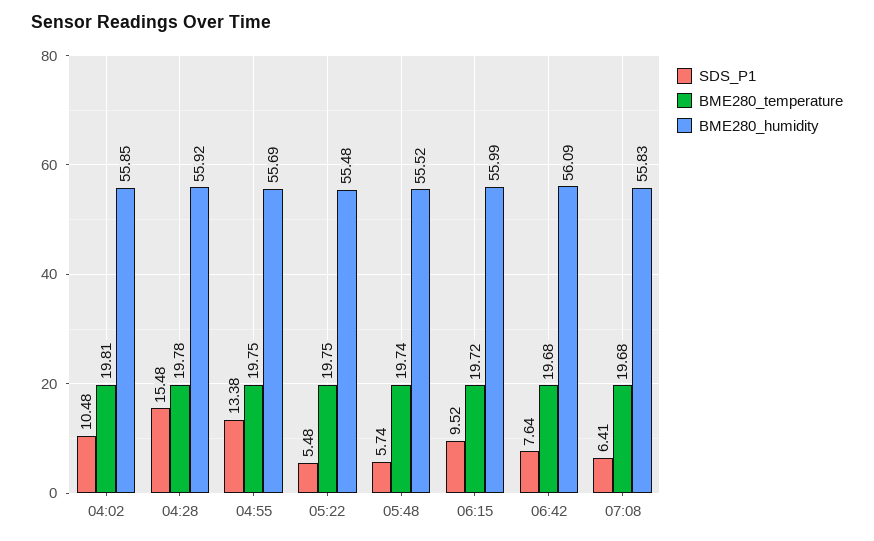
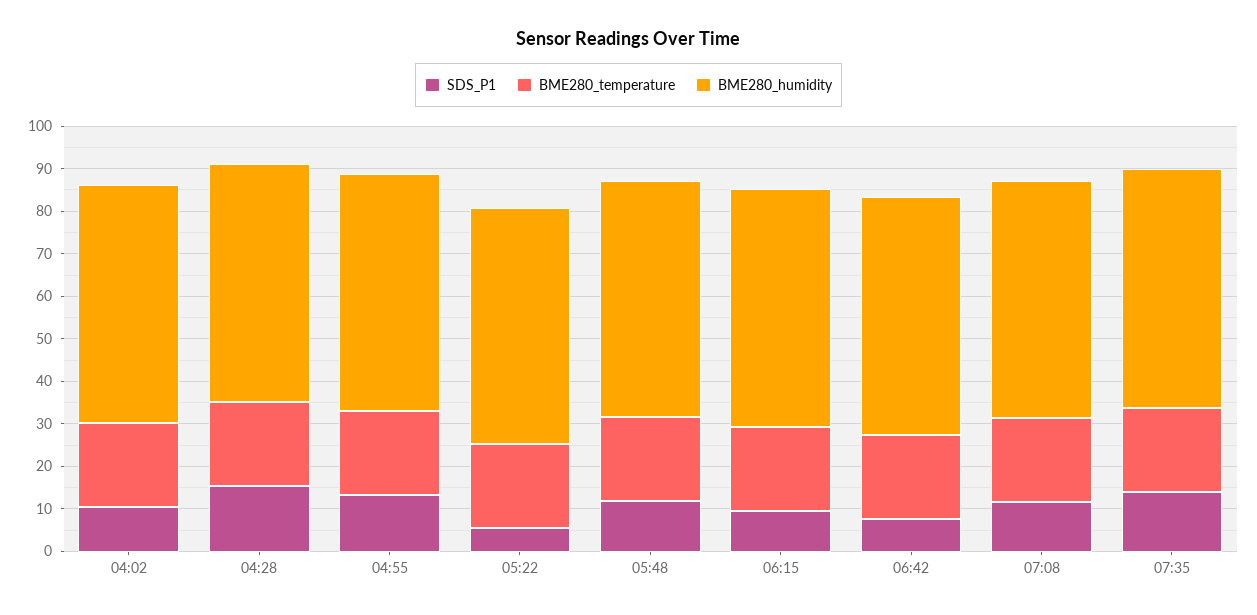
SDS_P1, 05:48: 5.74 -> 12
SDS_P1, 07:08: 6.41 -> 12
SDS_P1, 07:35: none -> 14
BME280_temperature, 07:35: none -> 20
BME280_humidity, 07:35: none -> 56

